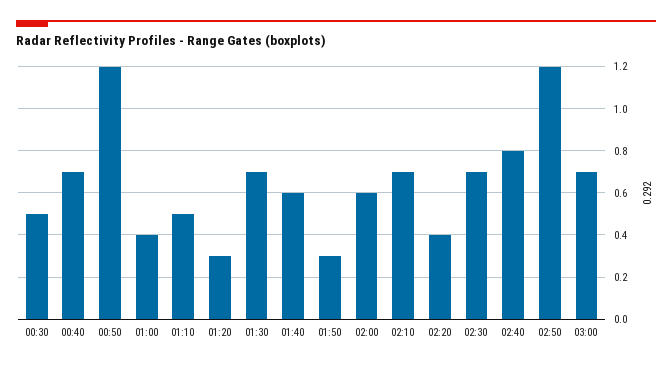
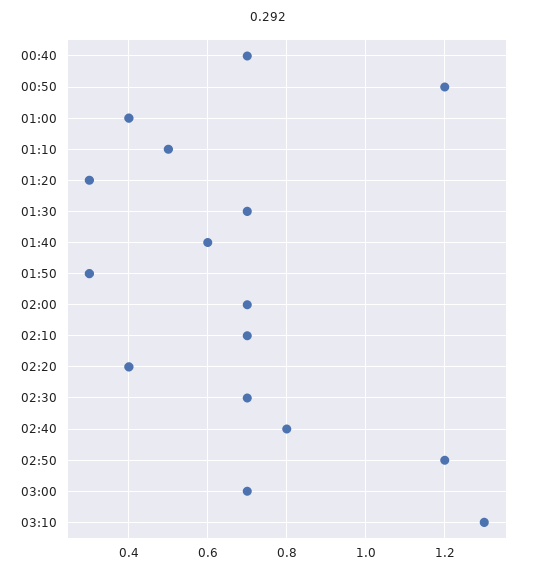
00:30: 0.5 -> none
02:00: 0.6 -> 0.7
03:10: none -> 1.3

